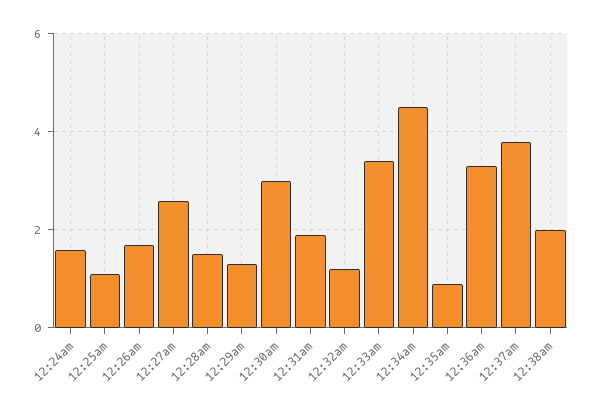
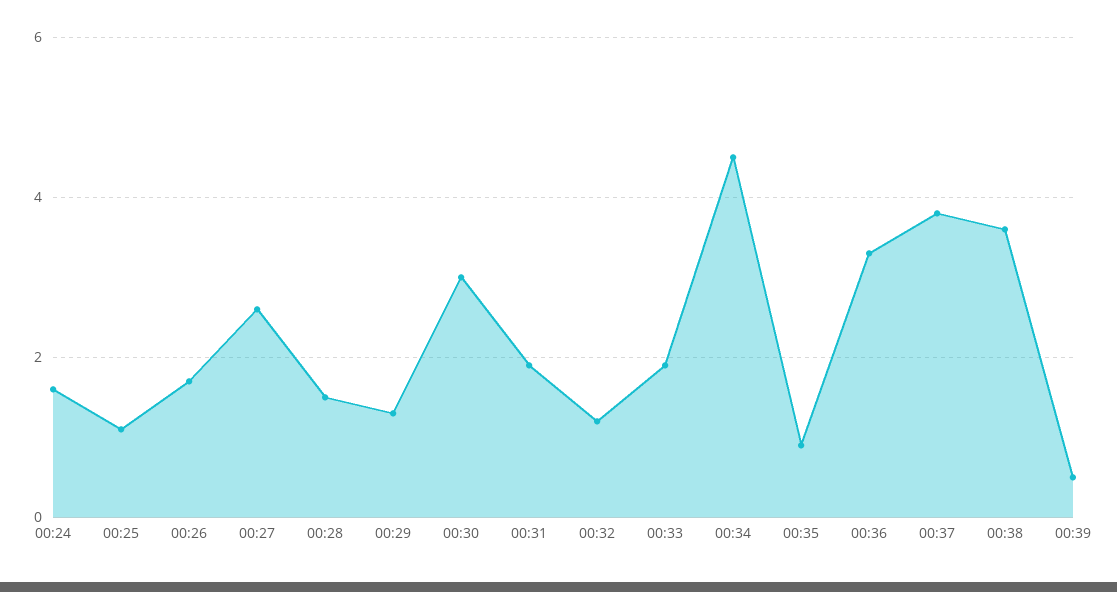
12:33am: 3.5 -> 2
12:38am: 2 -> 3.5
00:39: none -> 0.5

